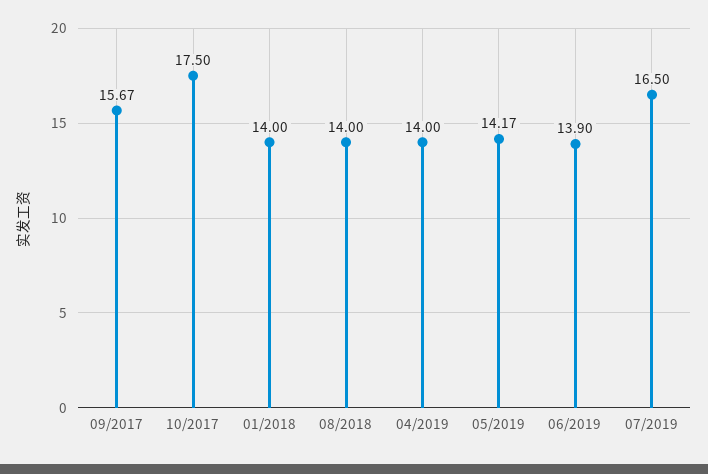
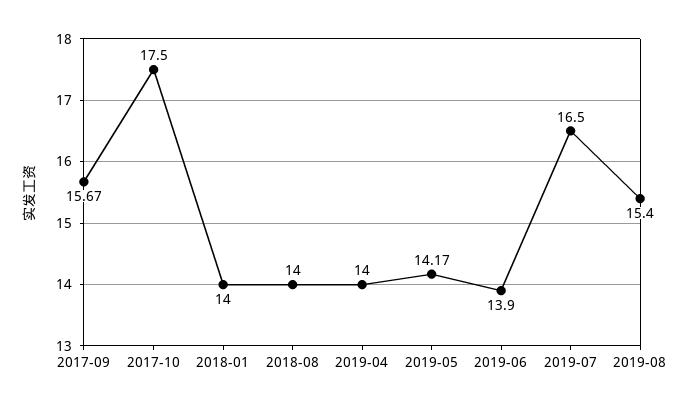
2019-08: none -> 15.4

